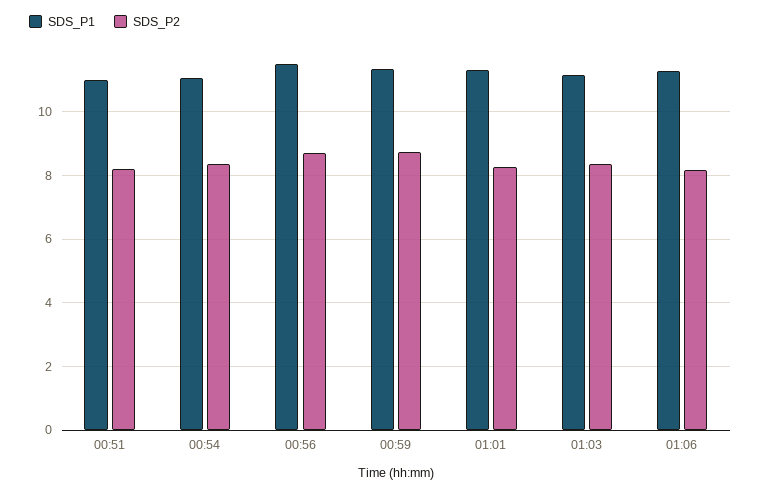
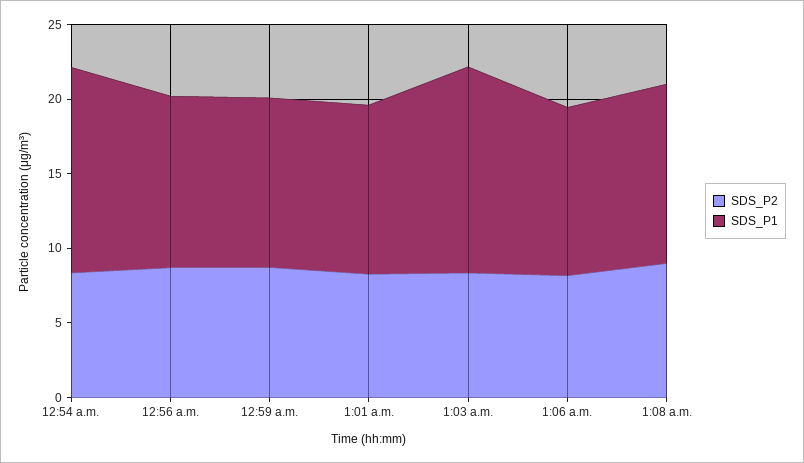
SDS_P1, 00:51: 11 -> none
SDS_P2, 00:51: 8.2 -> none
SDS_P1, 00:54: 11 -> 14
SDS_P1, 01:03: 11.2 -> 14
SDS_P2, 1:08 a.m.: none -> 9
SDS_P1, 1:08 a.m.: none -> 12

